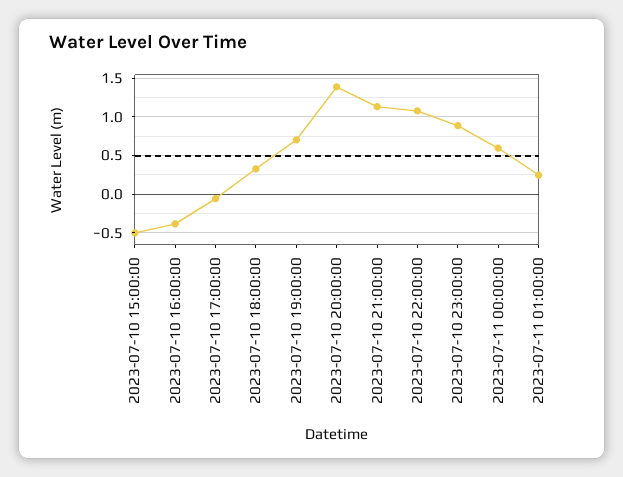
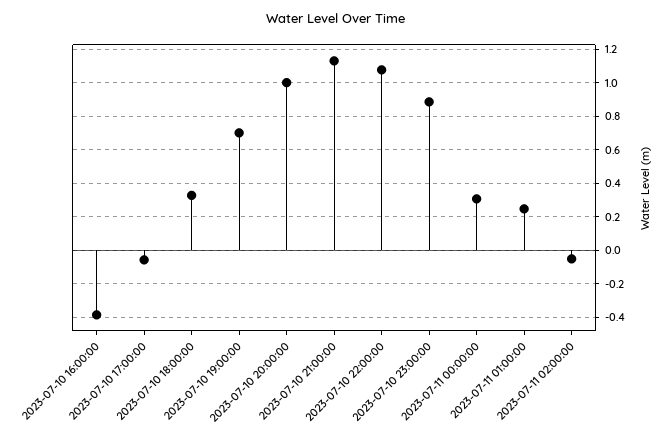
2023-07-10 15:00:00: -0.5 -> none
2023-07-10 20:00:00: 1.4 -> 1
2023-07-11 00:00:00: 0.6 -> 0.3
2023-07-11 02:00:00: none -> -0.05

